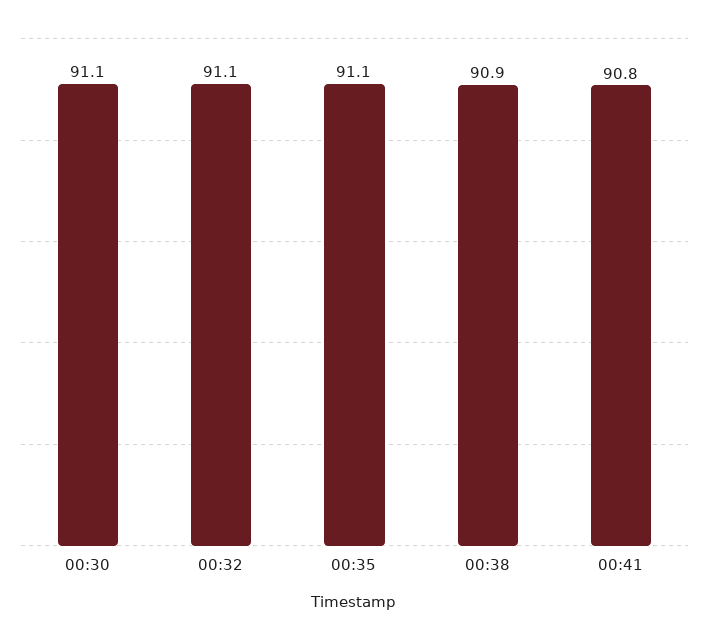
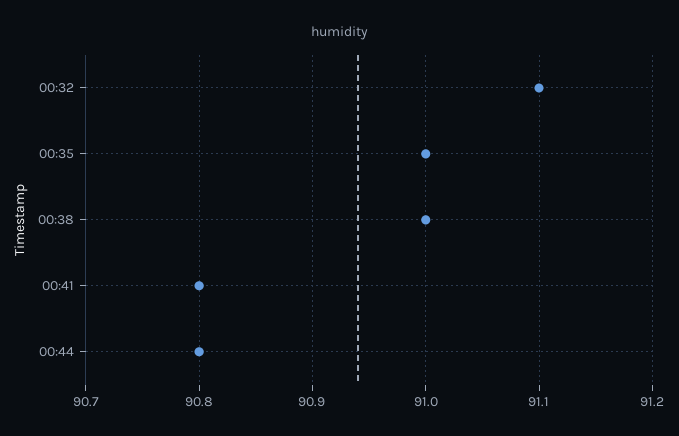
00:30: 91.1 -> none
00:35: 91.1 -> 91
00:38: 90.9 -> 91
00:44: none -> 90.8

